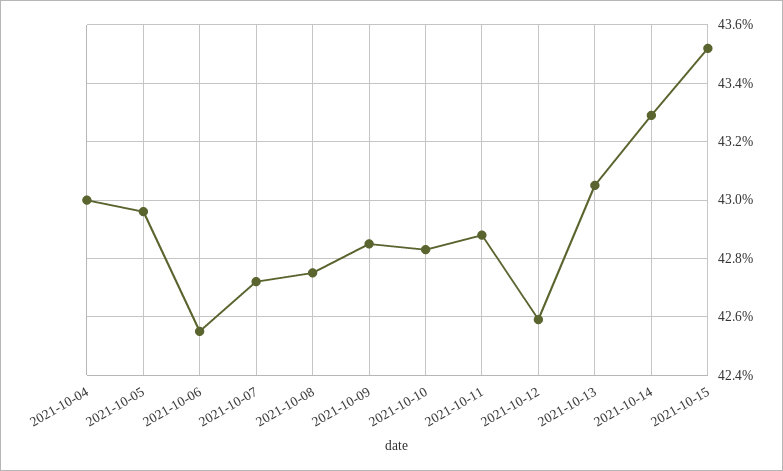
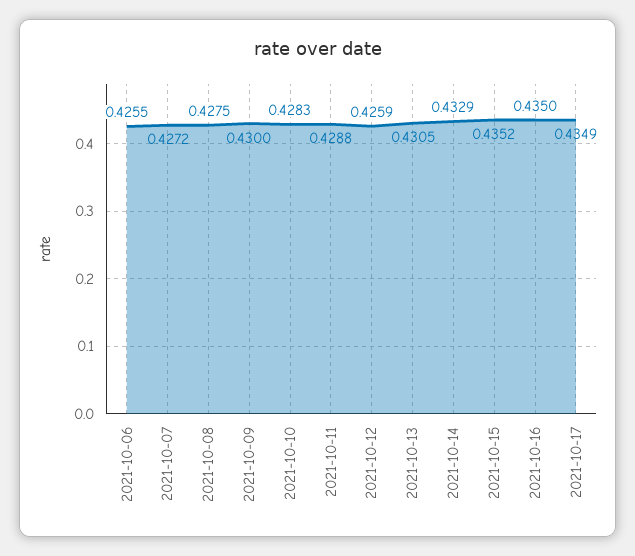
2021-10-04: 0.43 -> none
2021-10-05: 0.4295 -> none
2021-10-09: 0.4285 -> 0.43
2021-10-16: none -> 0.435
2021-10-17: none -> 0.4349

